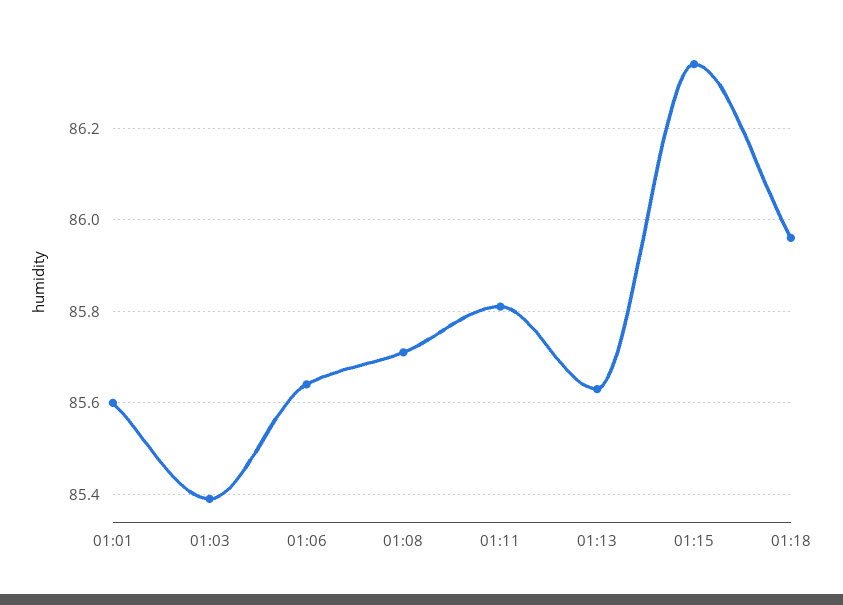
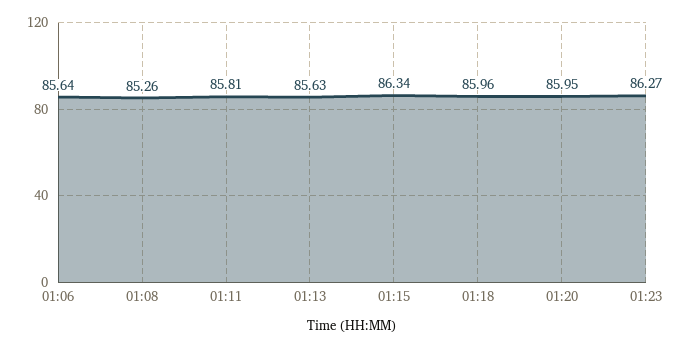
01:01: 85.6 -> none
01:03: 85.4 -> none
01:08: 85.7 -> 85.26
01:20: none -> 85.95
01:23: none -> 86.27

